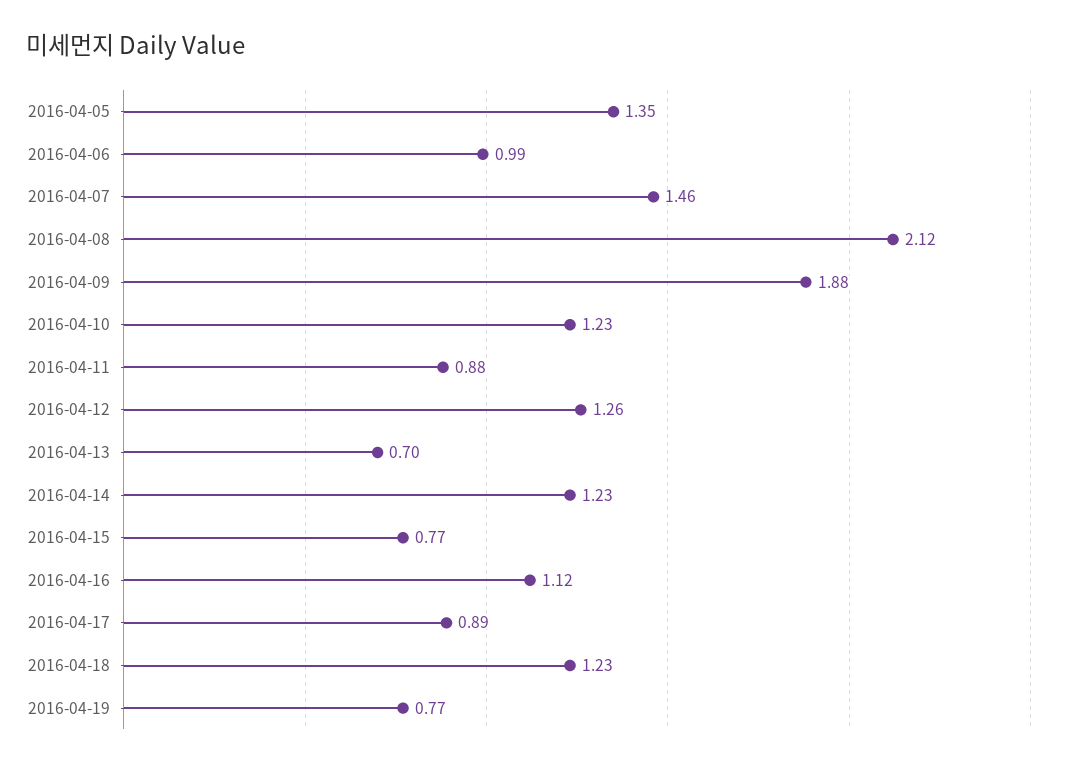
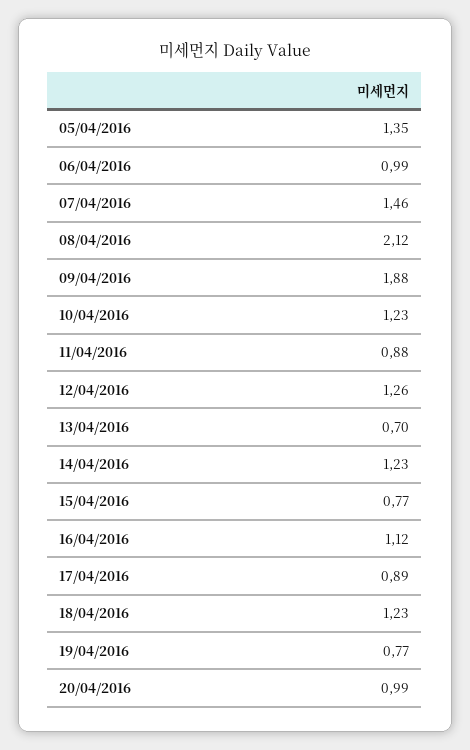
20/04/2016: none -> 0.99

